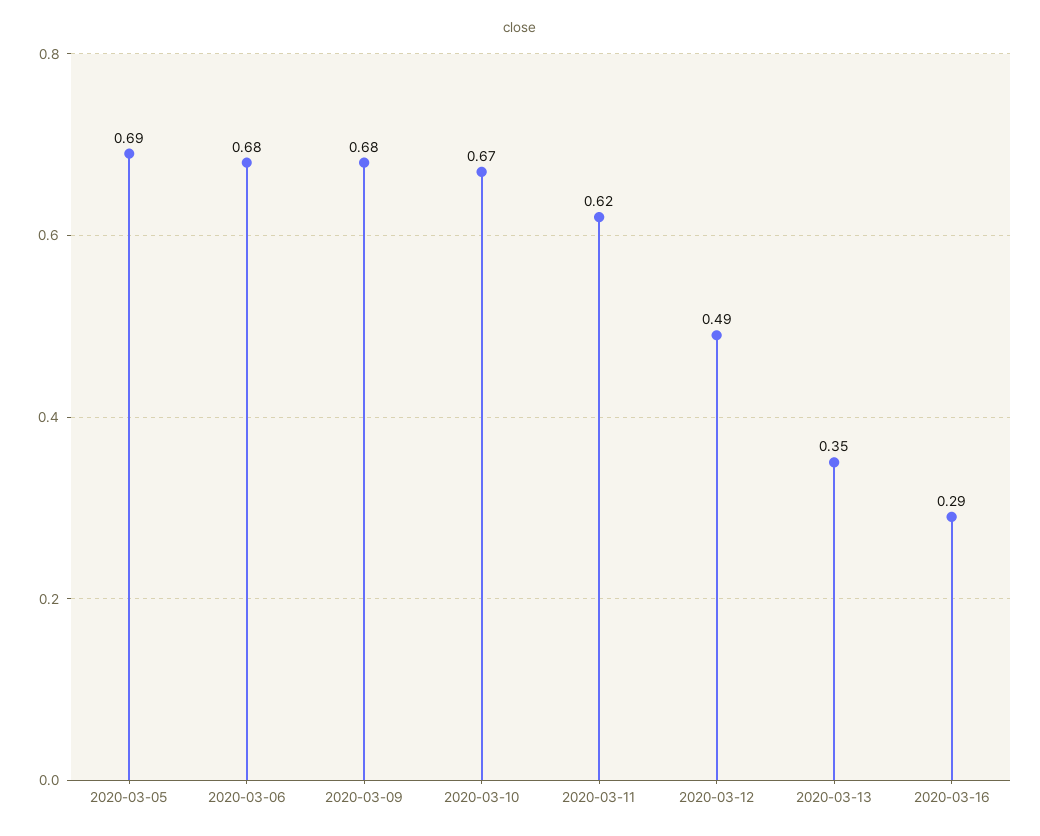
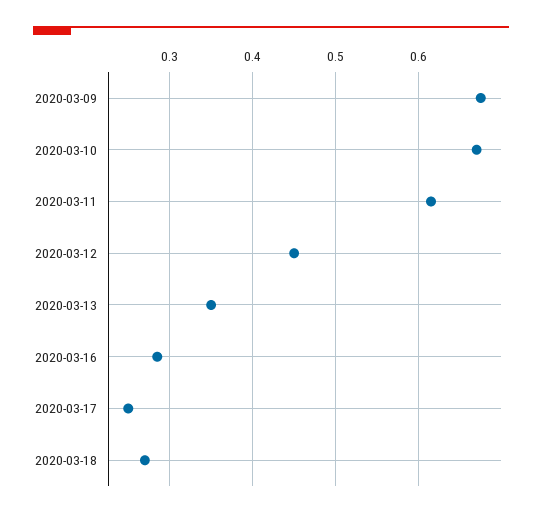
2020-03-05: 0.69 -> none
2020-03-06: 0.68 -> none
2020-03-12: 0.49 -> 0.45
2020-03-17: none -> 0.25
2020-03-18: none -> 0.27

